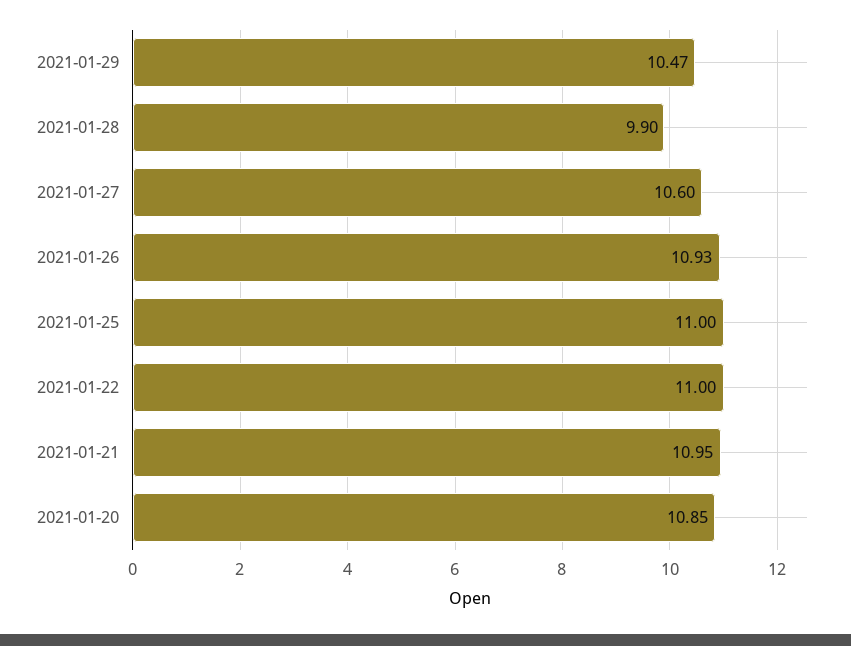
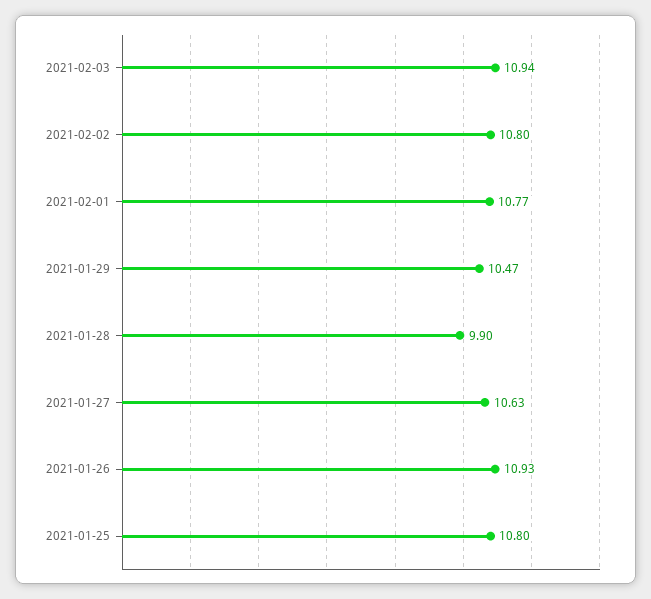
2021-01-27: 10.6 -> 10.63
2021-01-25: 11 -> 10.8
2021-01-22: 11 -> none
2021-01-21: 10.95 -> none
2021-01-20: 10.85 -> none
2021-02-03: none -> 10.94
2021-02-02: none -> 10.8
2021-02-01: none -> 10.77

